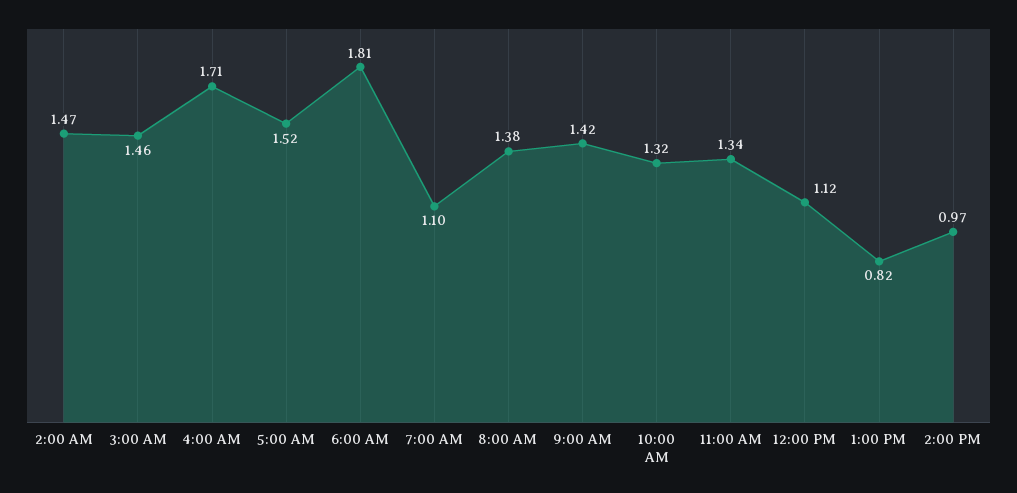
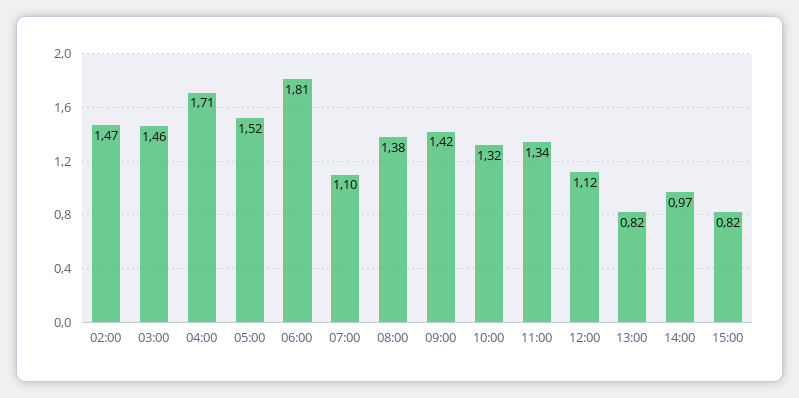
15:00: none -> 0.82

